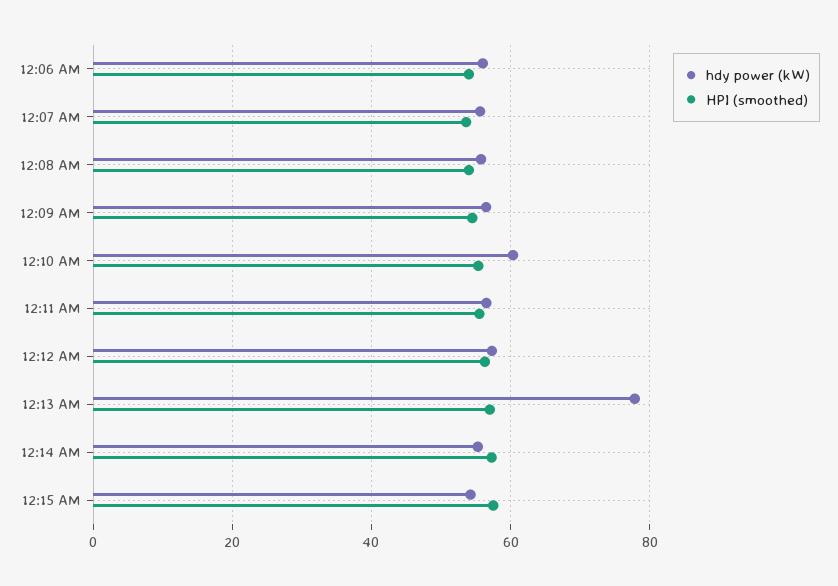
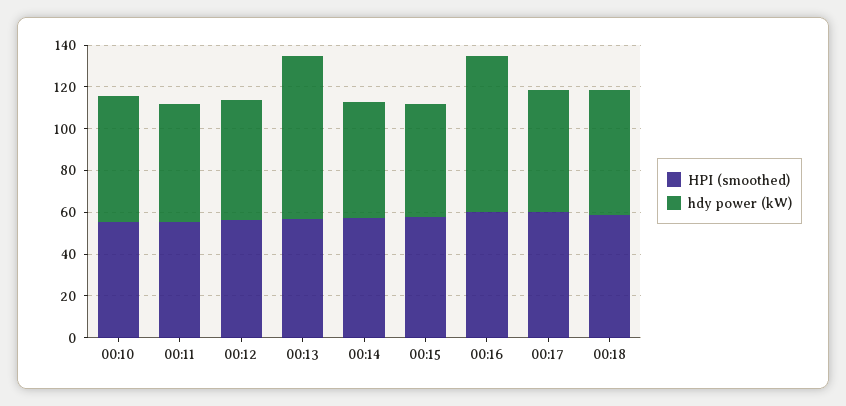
hdy power (kW), 12:06 AM: 56 -> none
HPI (smoothed), 12:06 AM: 54 -> none
hdy power (kW), 12:07 AM: 56 -> none
HPI (smoothed), 12:07 AM: 54 -> none
hdy power (kW), 12:08 AM: 56 -> none
HPI (smoothed), 12:08 AM: 54 -> none
hdy power (kW), 12:09 AM: 56 -> none
HPI (smoothed), 12:09 AM: 54 -> none
HPI (smoothed), 00:16: none -> 60
hdy power (kW), 00:16: none -> 75
HPI (smoothed), 00:17: none -> 60
hdy power (kW), 00:17: none -> 60
HPI (smoothed), 00:18: none -> 60
hdy power (kW), 00:18: none -> 60

